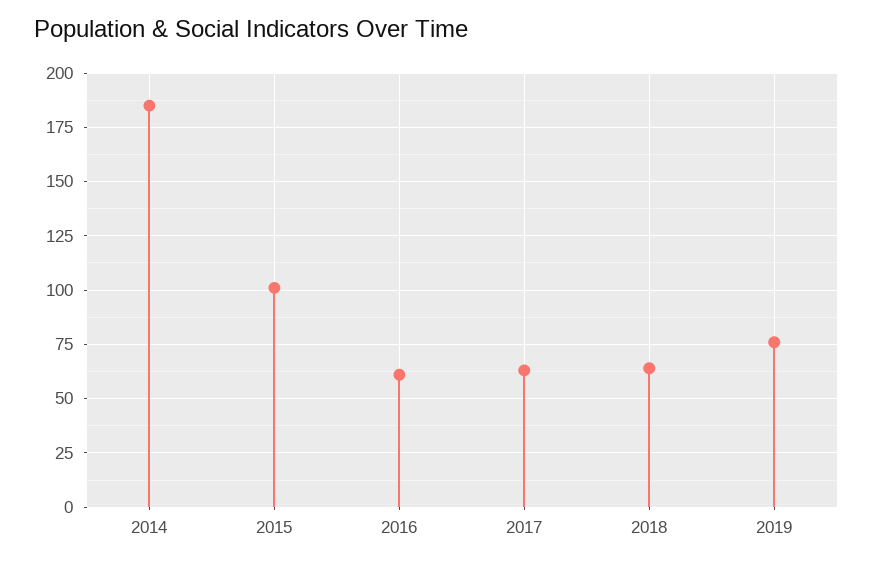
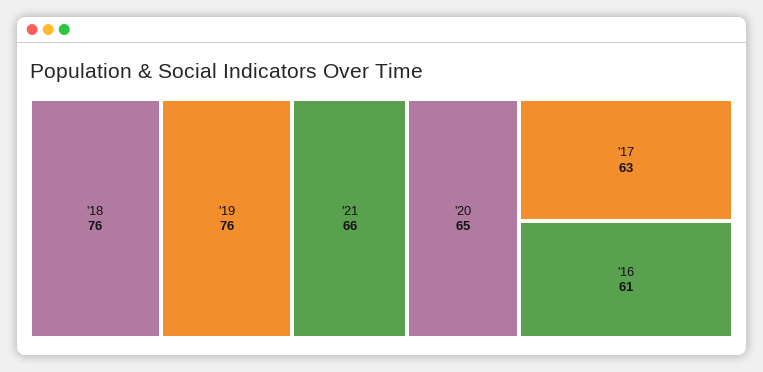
2014: 185 -> none
2015: 100 -> none
2018: 65 -> 76
'21: none -> 66
'20: none -> 65

